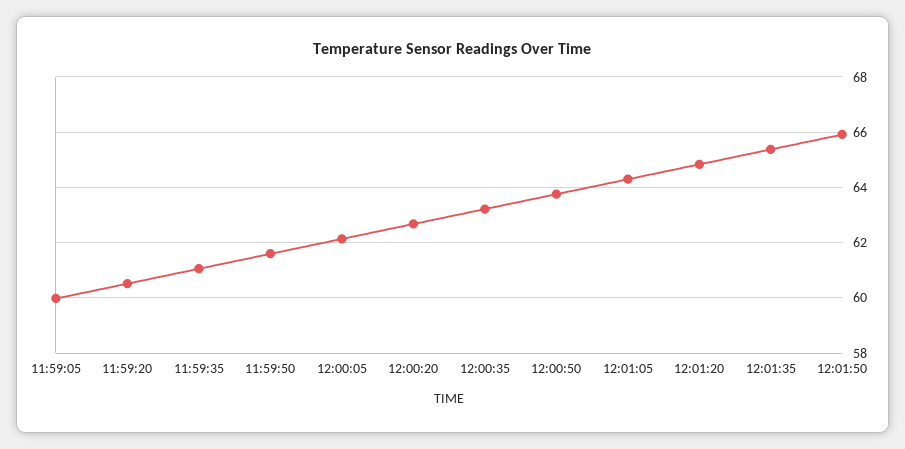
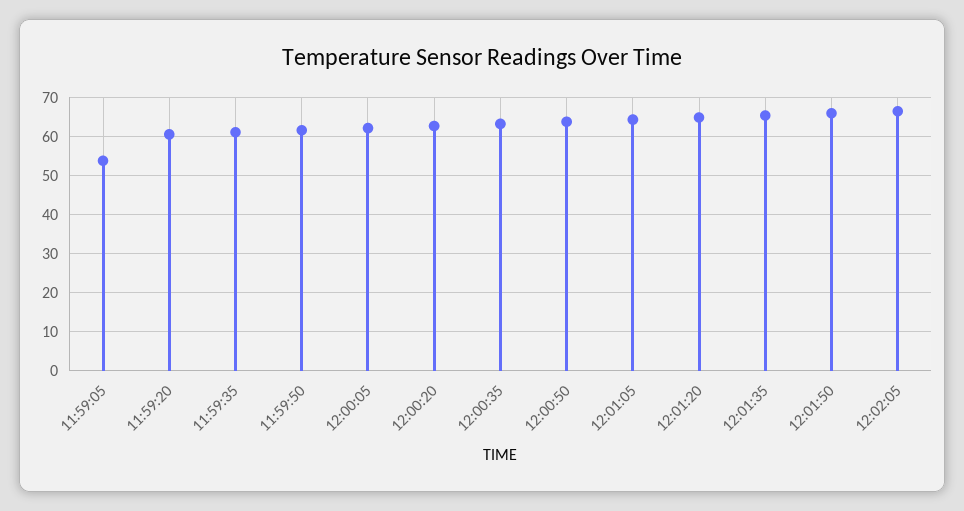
11:59:05: 60 -> 54
12:02:05: none -> 66

